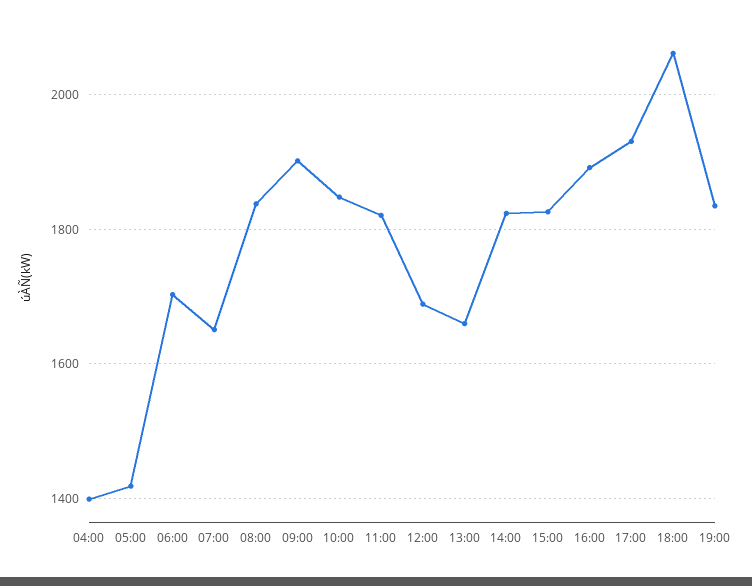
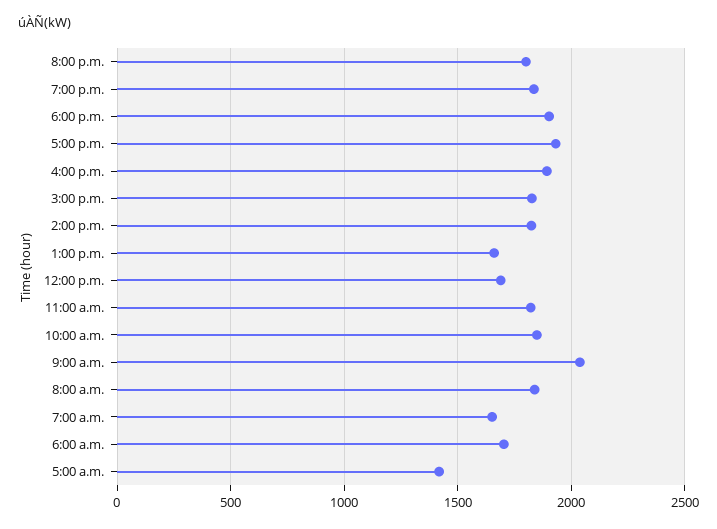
04:00: 1400 -> none
09:00: 1900 -> 2050
18:00: 2060 -> 1900
8:00 p.m.: none -> 1800

